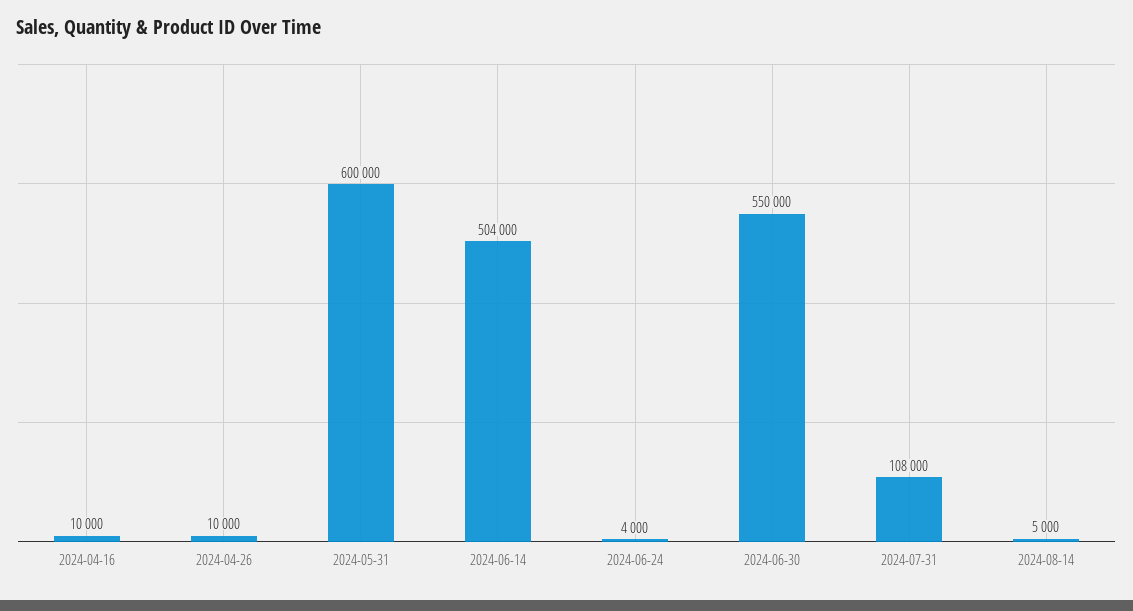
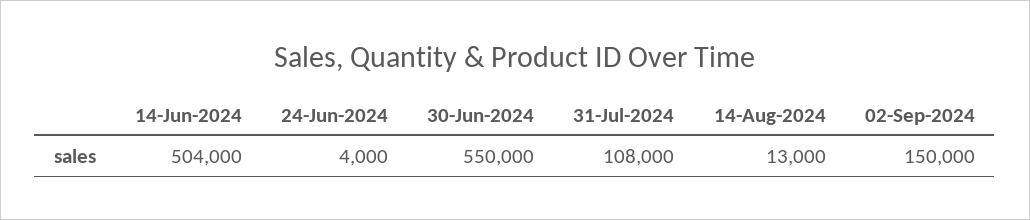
2024-04-16: 10000 -> none
2024-04-26: 10000 -> none
2024-05-31: 600000 -> none
2024-08-14: 5000 -> 13000
02-Sep-2024: none -> 150000

